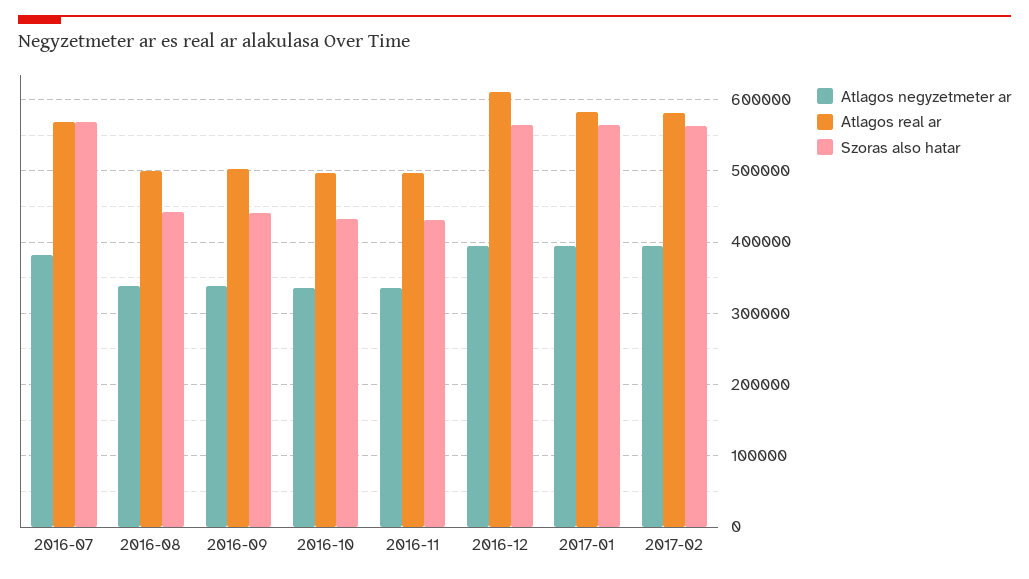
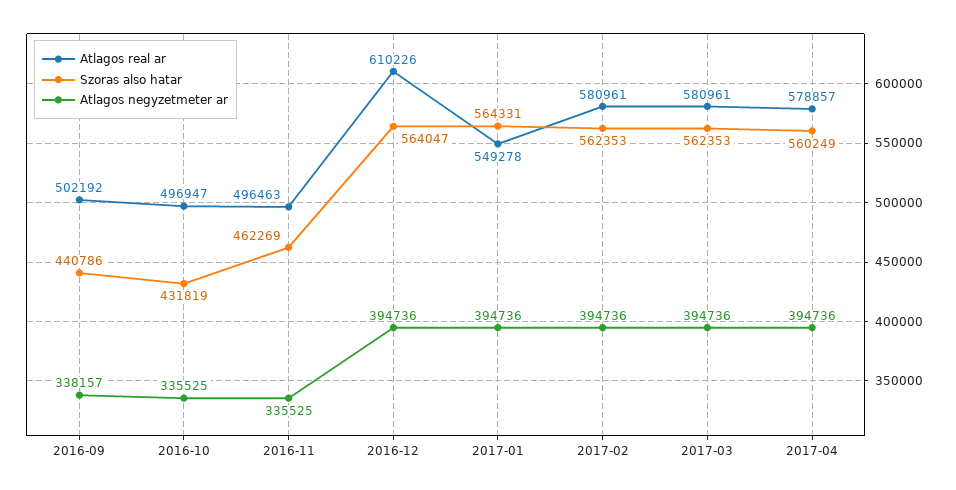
Atlagos negyzetmeter ar, 2016-07: 380000 -> none
Atlagos real ar, 2016-07: 570000 -> none
Szoras also hatar, 2016-07: 570000 -> none
Atlagos negyzetmeter ar, 2016-08: 340000 -> none
Atlagos real ar, 2016-08: 500000 -> none
Szoras also hatar, 2016-08: 440000 -> none
Szoras also hatar, 2016-11: 430000 -> 462269
Atlagos real ar, 2017-01: 580000 -> 549278
Atlagos real ar, 2017-03: none -> 580961
Szoras also hatar, 2017-03: none -> 562353
Atlagos negyzetmeter ar, 2017-03: none -> 394736
Atlagos real ar, 2017-04: none -> 578857
Szoras also hatar, 2017-04: none -> 560249
Atlagos negyzetmeter ar, 2017-04: none -> 394736

